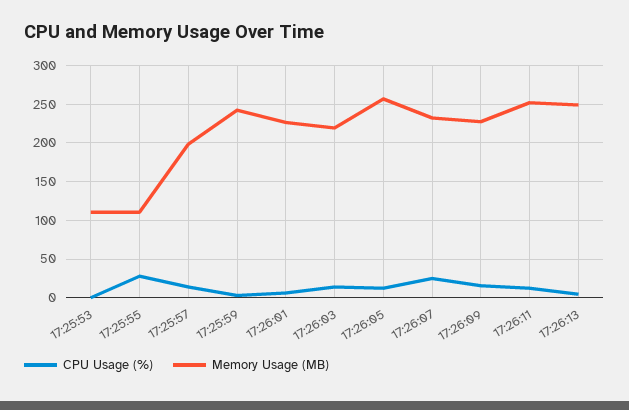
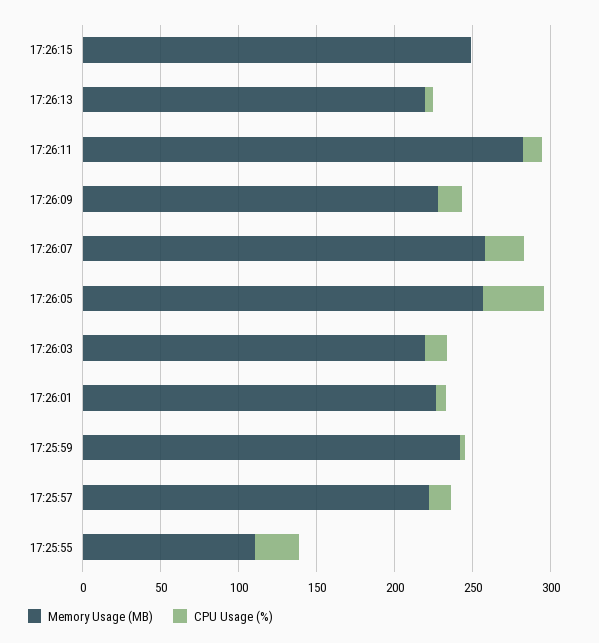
CPU Usage (%), 17:25:53: 0 -> none
Memory Usage (MB), 17:25:53: 110 -> none
Memory Usage (MB), 17:25:57: 200 -> 220
CPU Usage (%), 17:26:05: 10 -> 40
Memory Usage (MB), 17:26:07: 230 -> 260
Memory Usage (MB), 17:26:11: 250 -> 280
Memory Usage (MB), 17:26:13: 250 -> 220
Memory Usage (MB), 17:26:15: none -> 250
CPU Usage (%), 17:26:15: none -> 0

